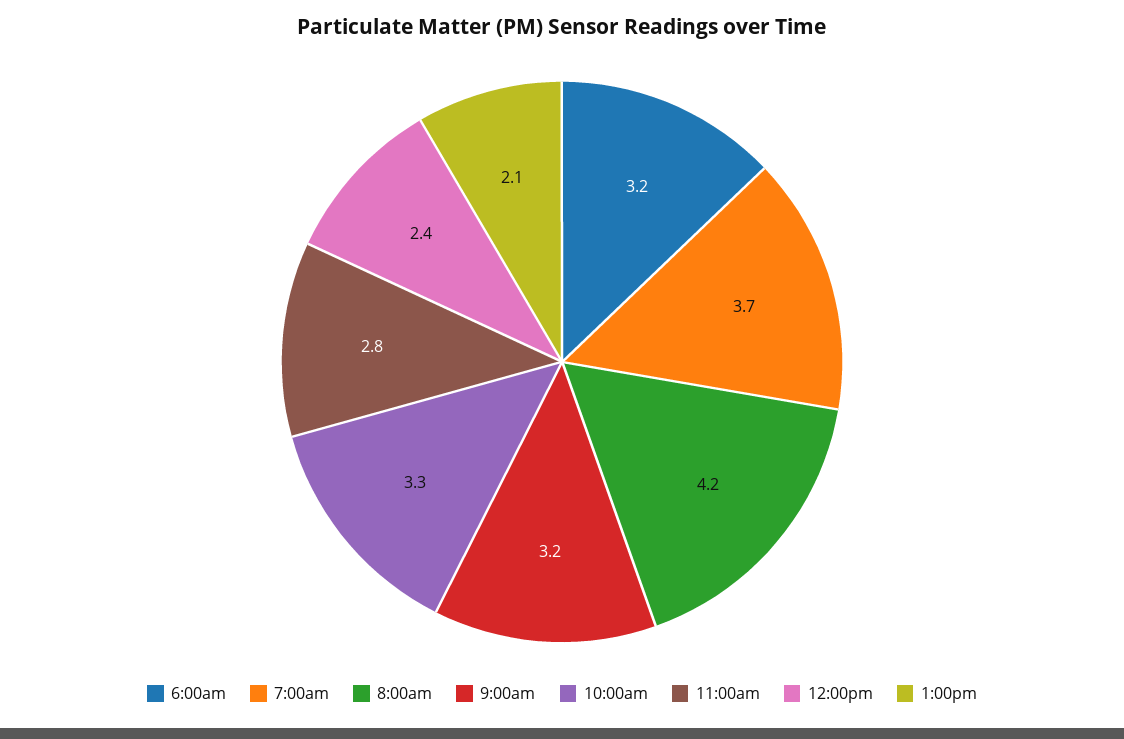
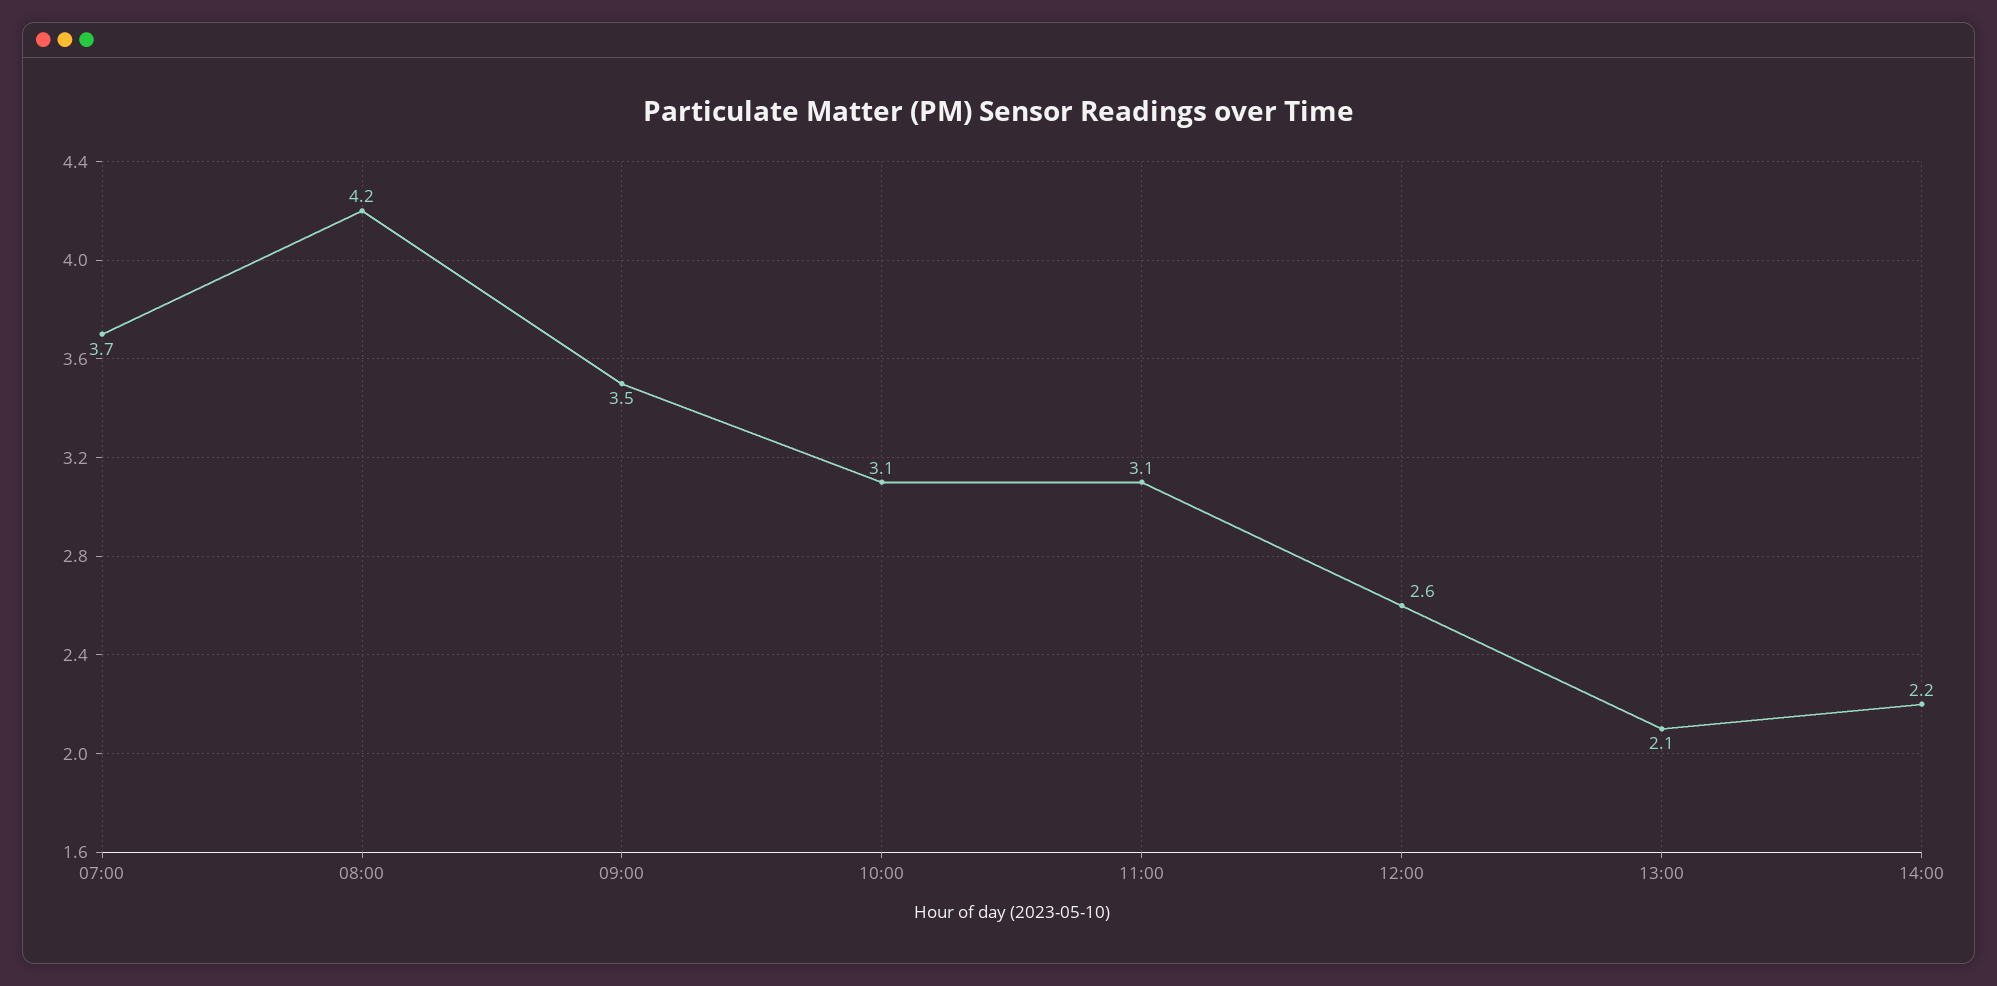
6:00am: 3.2 -> none
9:00am: 3.2 -> 3.5
10:00am: 3.3 -> 3.1
11:00am: 2.8 -> 3.1
12:00pm: 2.4 -> 2.6
14:00: none -> 2.2

